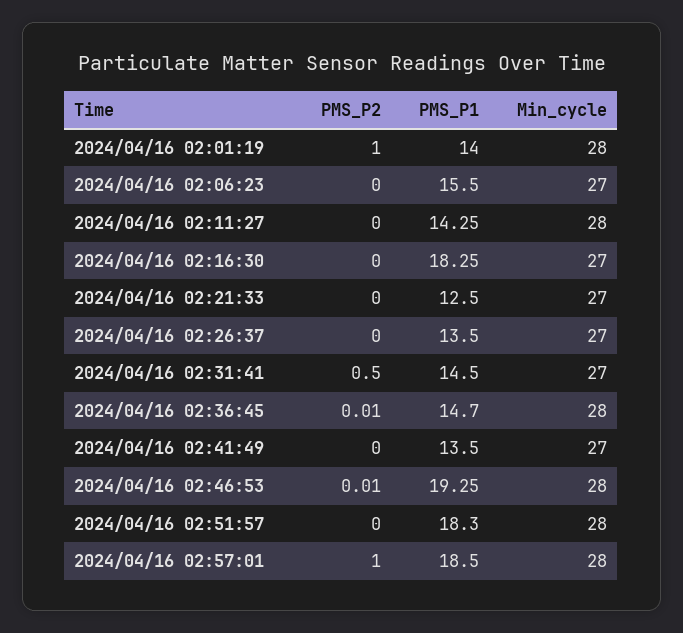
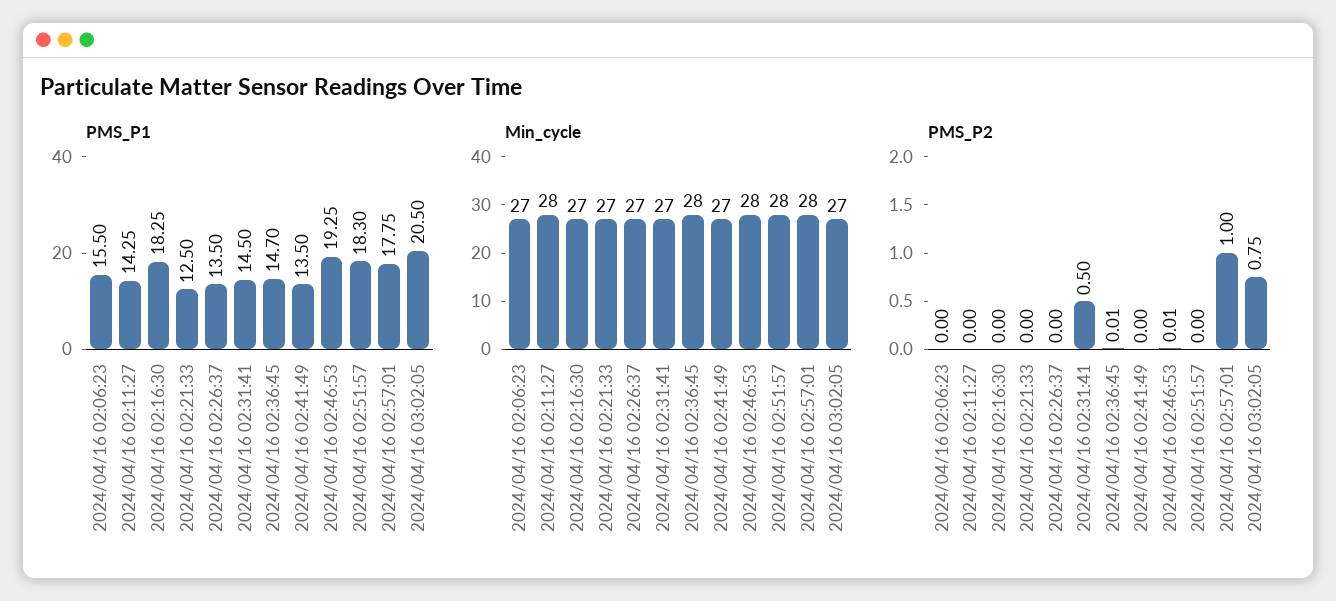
PMS_P2, 2024/04/16 02:01:19: 1 -> none
PMS_P1, 2024/04/16 02:01:19: 14 -> none
Min_cycle, 2024/04/16 02:01:19: 28 -> none
PMS_P1, 2024/04/16 02:57:01: 18.5 -> 17.75
PMS_P1, 2024/04/16 03:02:05: none -> 20.5
Min_cycle, 2024/04/16 03:02:05: none -> 27
PMS_P2, 2024/04/16 03:02:05: none -> 0.75

